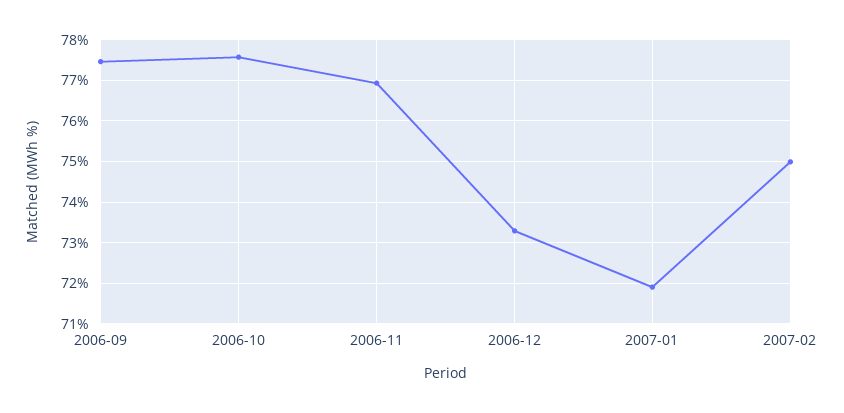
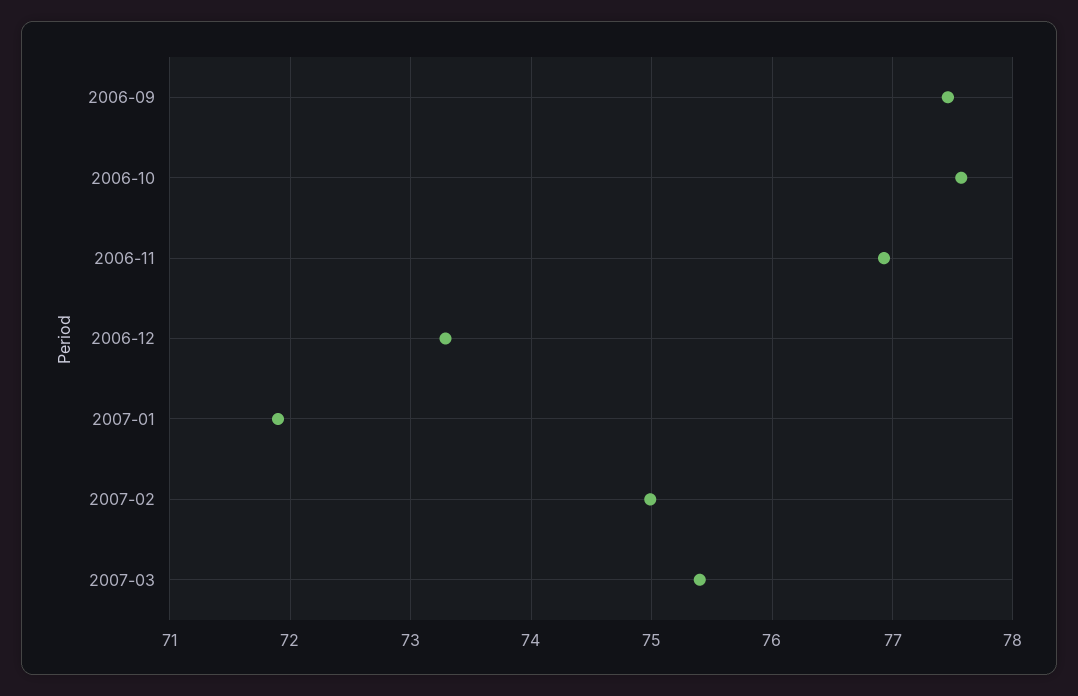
2007-03: none -> 75.4

